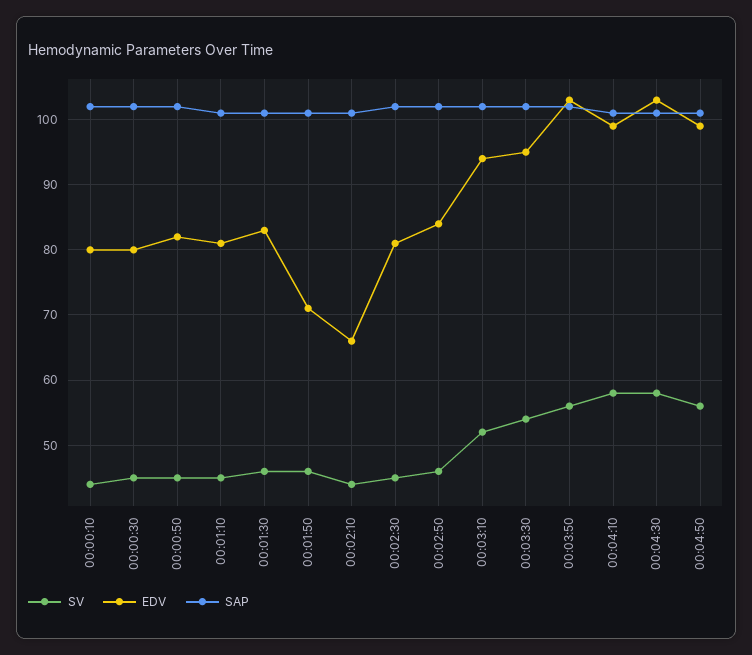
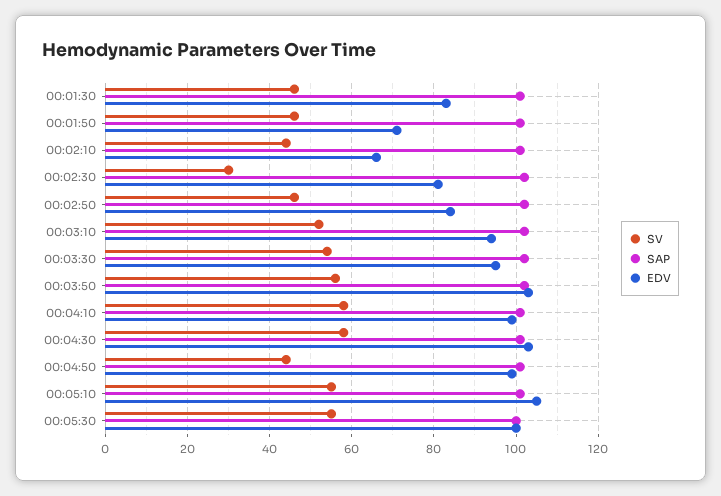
SV, 00:00:10: 44 -> none
EDV, 00:00:10: 80 -> none
SAP, 00:00:10: 102 -> none
SV, 00:00:30: 45 -> none
EDV, 00:00:30: 80 -> none
SAP, 00:00:30: 102 -> none
SV, 00:00:50: 45 -> none
EDV, 00:00:50: 82 -> none
SAP, 00:00:50: 102 -> none
SV, 00:01:10: 45 -> none
EDV, 00:01:10: 81 -> none
SAP, 00:01:10: 101 -> none
SV, 00:02:30: 45 -> 30
SV, 00:04:50: 56 -> 45
SV, 00:05:10: none -> 55
SAP, 00:05:10: none -> 100
EDV, 00:05:10: none -> 105
SV, 00:05:30: none -> 55
SAP, 00:05:30: none -> 100
EDV, 00:05:30: none -> 100

